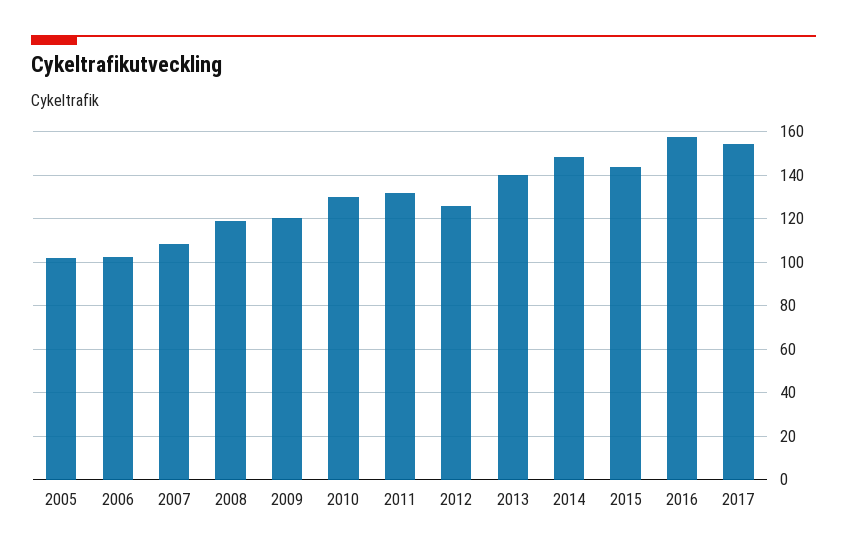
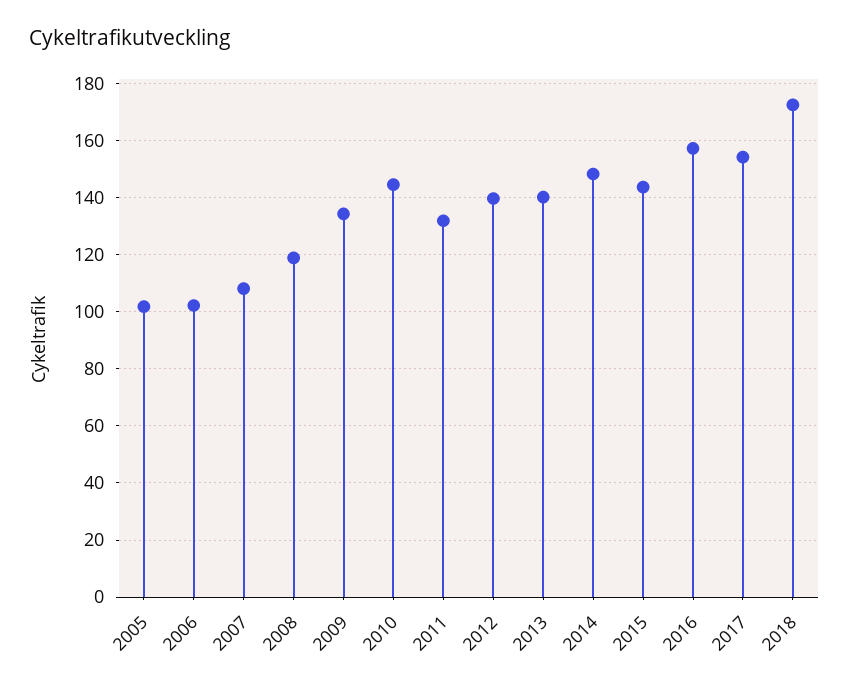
2009: 120 -> 135
2010: 130 -> 145
2012: 125 -> 140
2018: none -> 172.5

